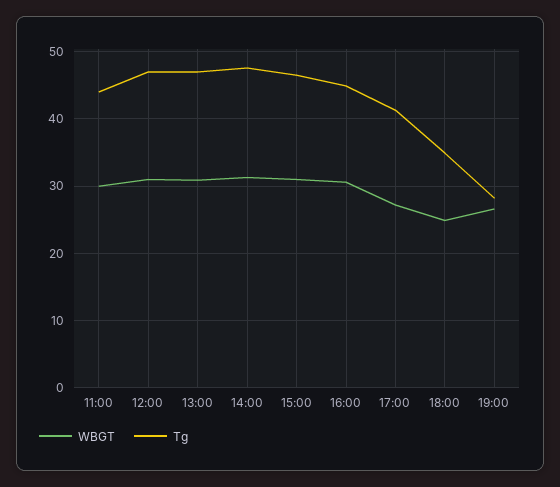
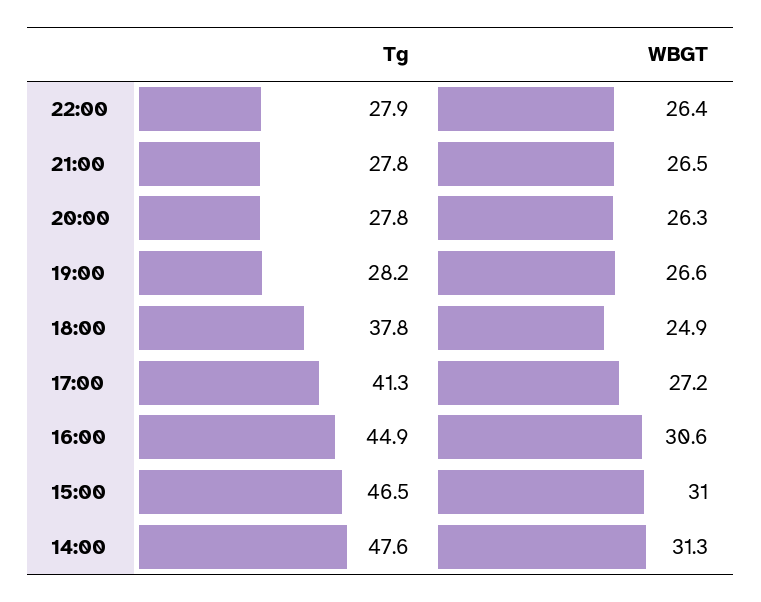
WBGT, 11:00: 30 -> none
Tg, 11:00: 44 -> none
WBGT, 12:00: 31 -> none
Tg, 12:00: 47 -> none
WBGT, 13:00: 31 -> none
Tg, 13:00: 47 -> none
Tg, 18:00: 35 -> 37.8
Tg, 22:00: none -> 27.9
WBGT, 22:00: none -> 26.4
Tg, 21:00: none -> 27.8
WBGT, 21:00: none -> 26.5
Tg, 20:00: none -> 27.8
WBGT, 20:00: none -> 26.3

